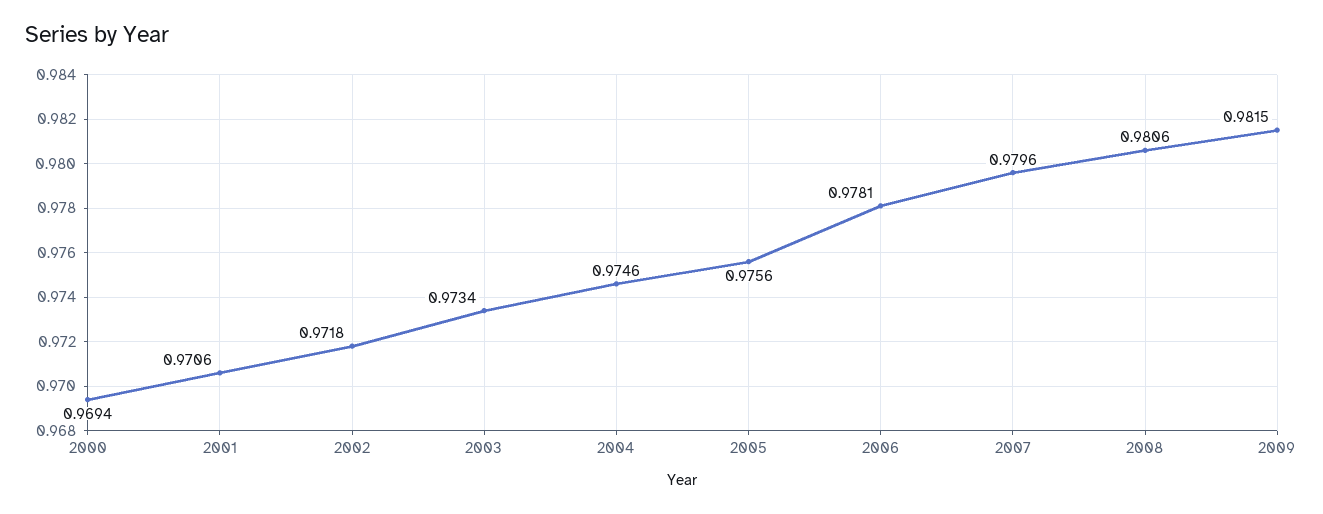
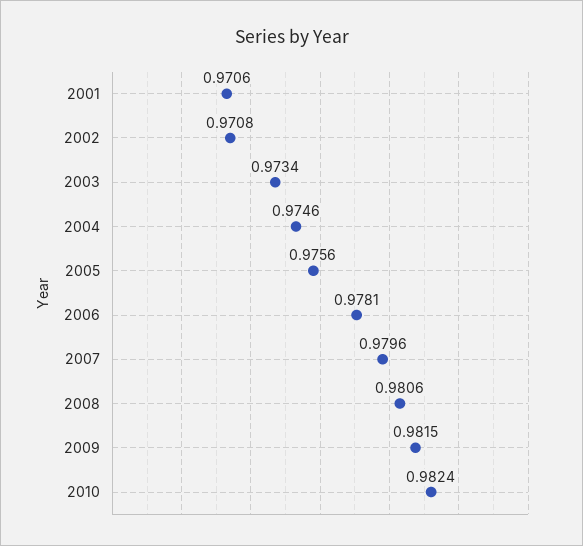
2000: 0.9694 -> none
2002: 0.9718 -> 0.9708
2010: none -> 0.9824

